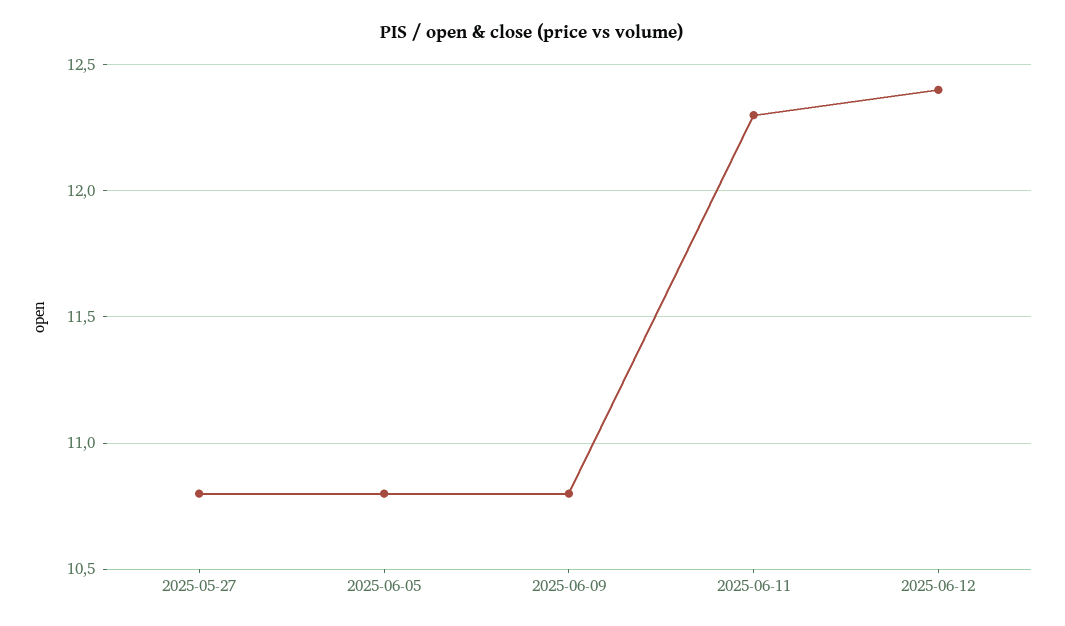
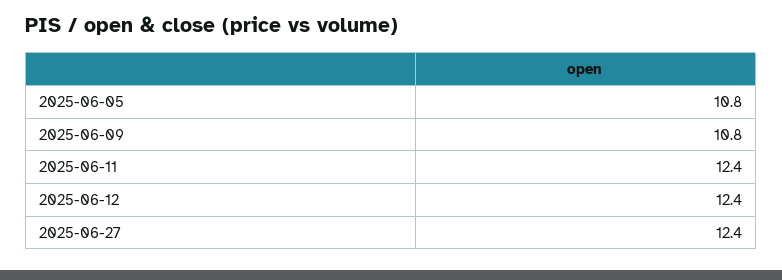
2025-05-27: 10.8 -> none
2025-06-11: 12.3 -> 12.4
2025-06-27: none -> 12.4

